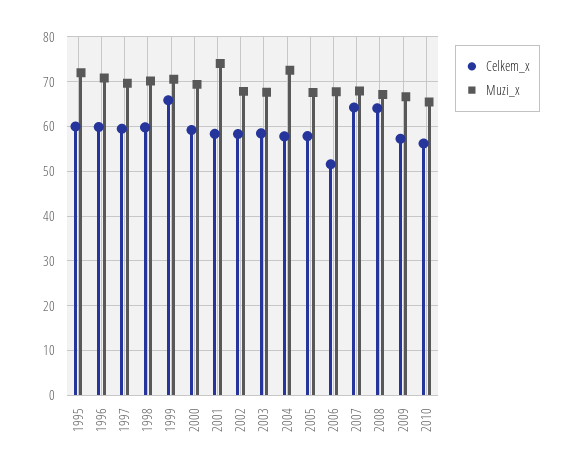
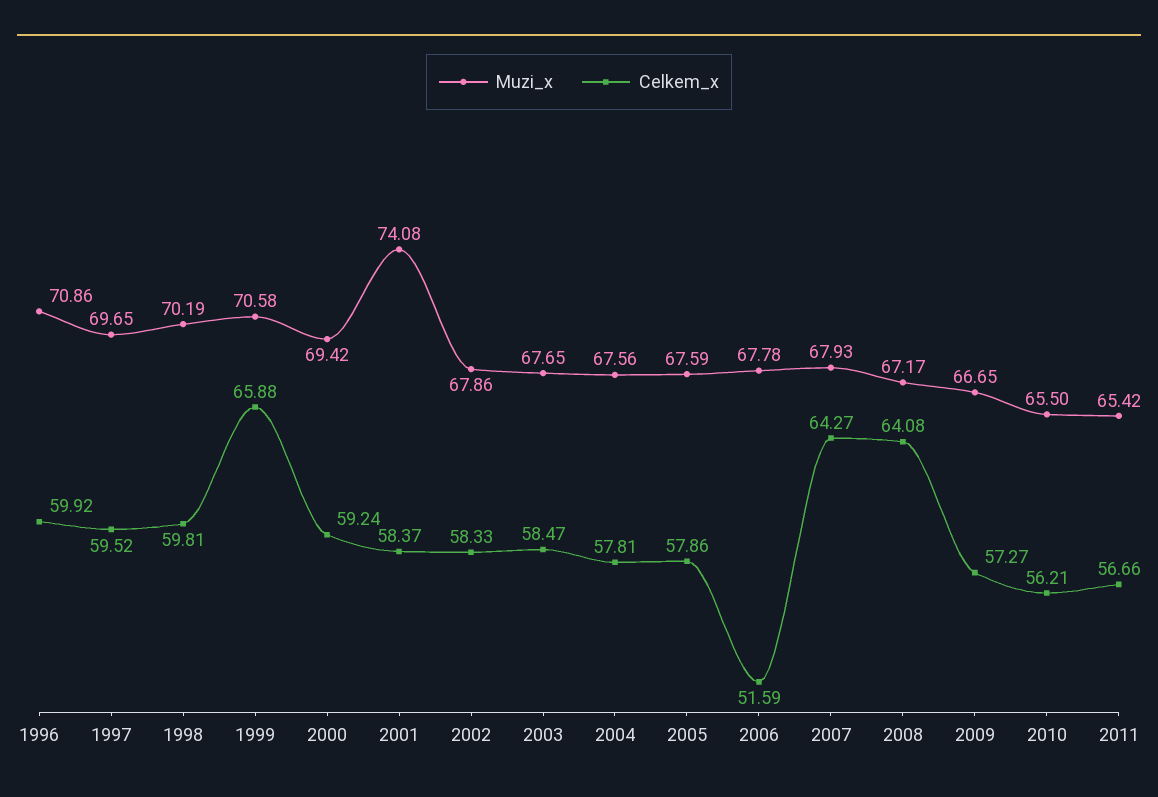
Celkem_x, 1995: 60 -> none
Muzi_x, 1995: 72 -> none
Muzi_x, 2004: 72 -> 67.56
Muzi_x, 2011: none -> 65.42
Celkem_x, 2011: none -> 56.66

